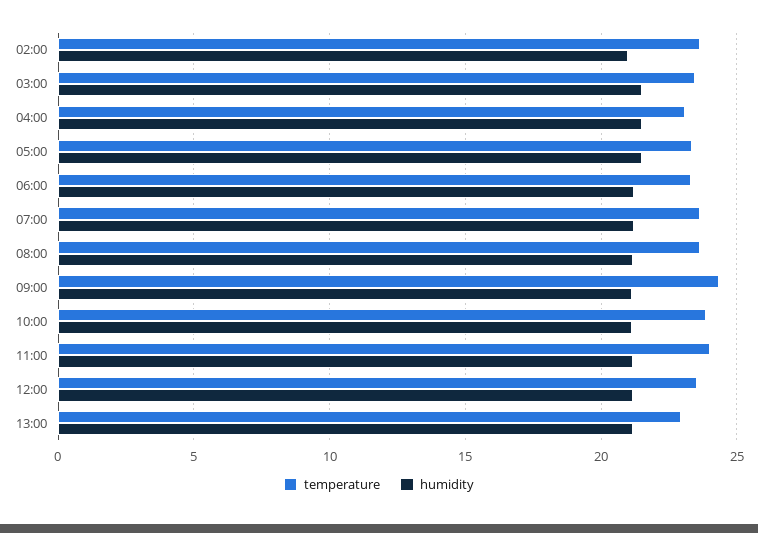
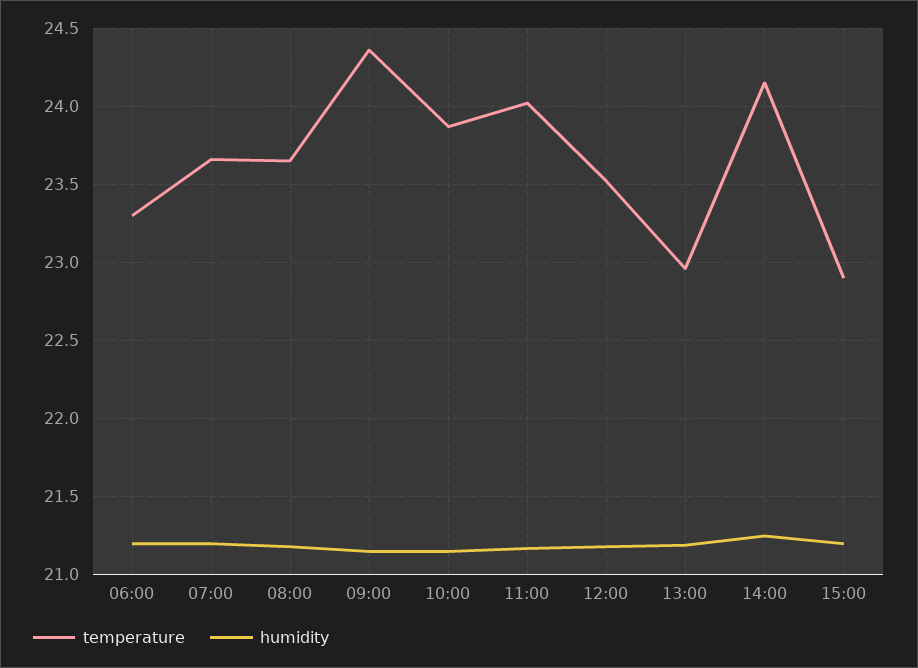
temperature, 02:00: 23.5 -> none
humidity, 02:00: 21 -> none
temperature, 03:00: 23.5 -> none
humidity, 03:00: 21.5 -> none
temperature, 04:00: 23 -> none
humidity, 04:00: 21.5 -> none
temperature, 05:00: 23.5 -> none
humidity, 05:00: 21.5 -> none
temperature, 14:00: none -> 24.15
humidity, 14:00: none -> 21.25
temperature, 15:00: none -> 22.9
humidity, 15:00: none -> 21.2

